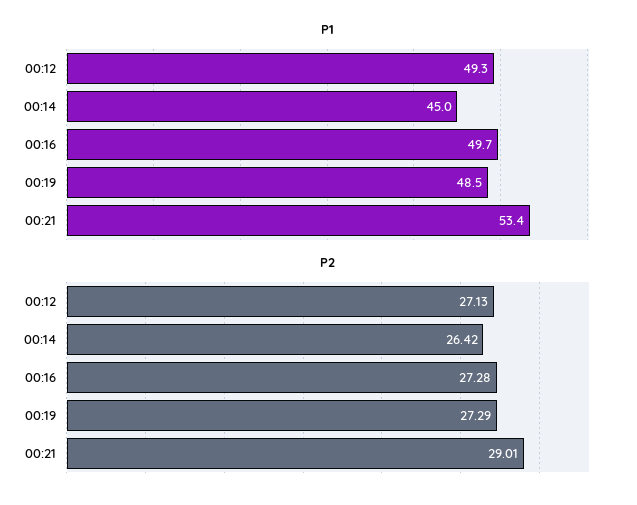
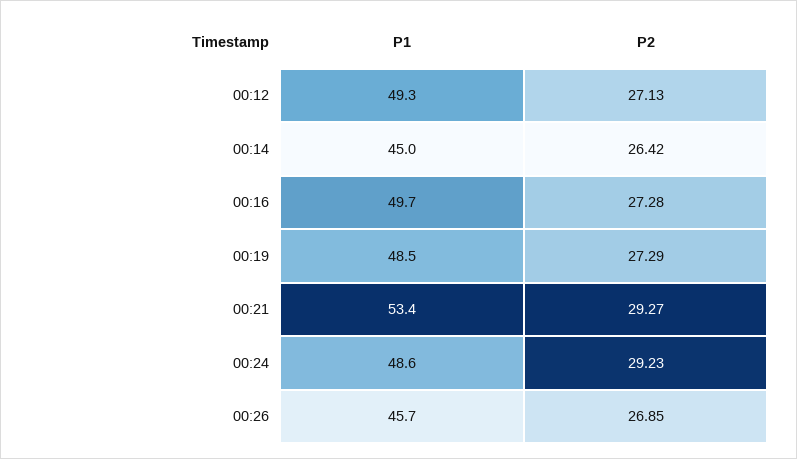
P2, 00:21: 29.01 -> 29.27
P1, 00:24: none -> 48.6
P2, 00:24: none -> 29.23
P1, 00:26: none -> 45.7
P2, 00:26: none -> 26.85

